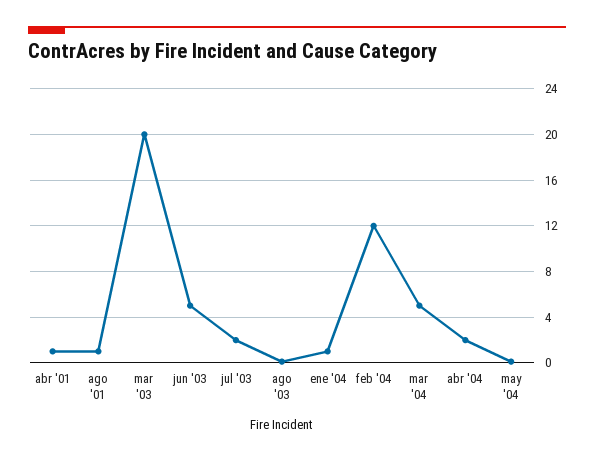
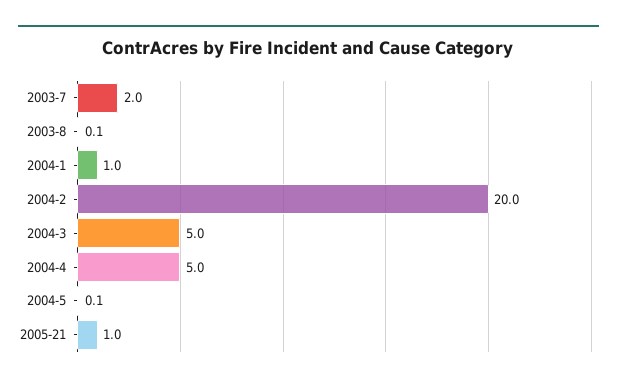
abr '01: 1 -> none
ago '01: 1 -> none
mar '03: 20 -> none
jun '03: 5 -> none
feb '04: 12 -> 20
abr '04: 2 -> 5
2005-21: none -> 1

